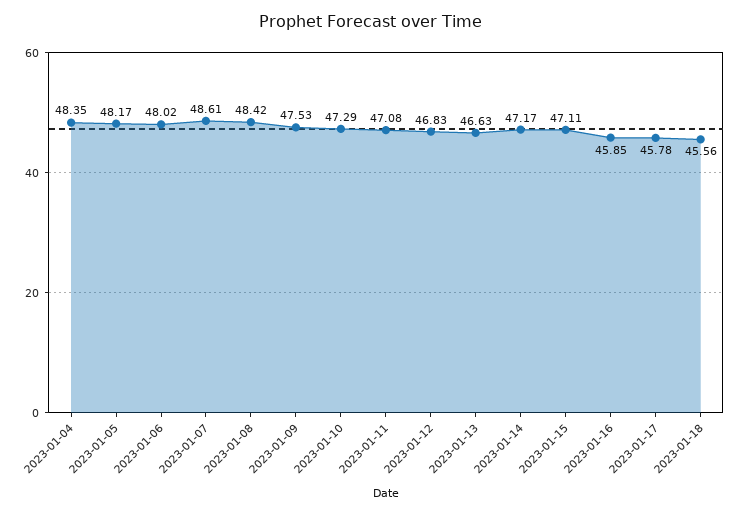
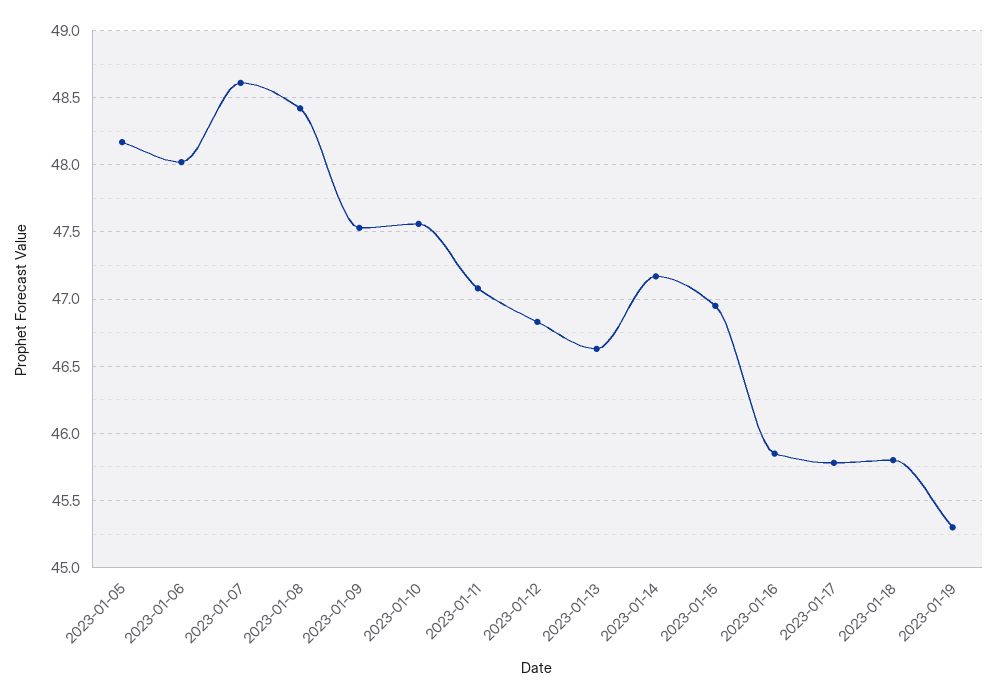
2023-01-04: 48.35 -> none
2023-01-10: 47.29 -> 47.55
2023-01-15: 47.11 -> 46.95
2023-01-18: 45.56 -> 45.8
2023-01-19: none -> 45.3

